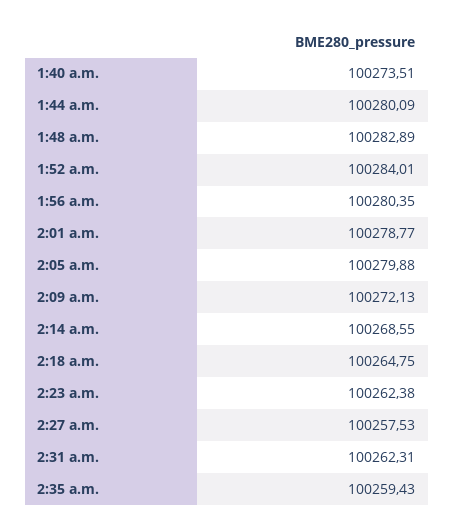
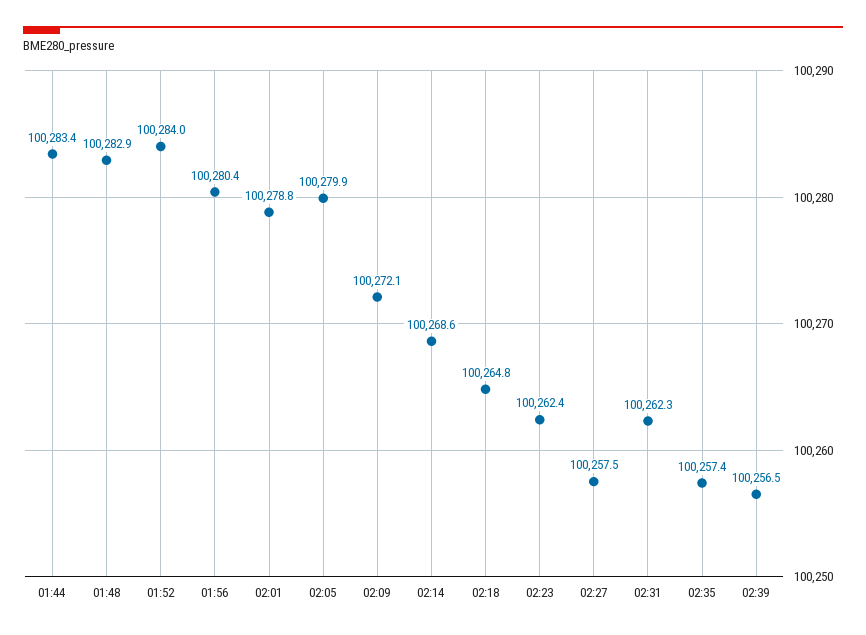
1:40 a.m.: 100273.51 -> none
1:44 a.m.: 100280.09 -> 100283.4
2:35 a.m.: 100259.43 -> 100257.4
02:39: none -> 100256.5

